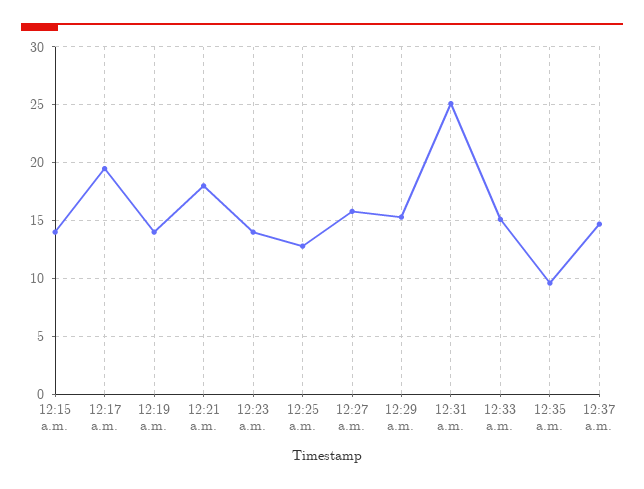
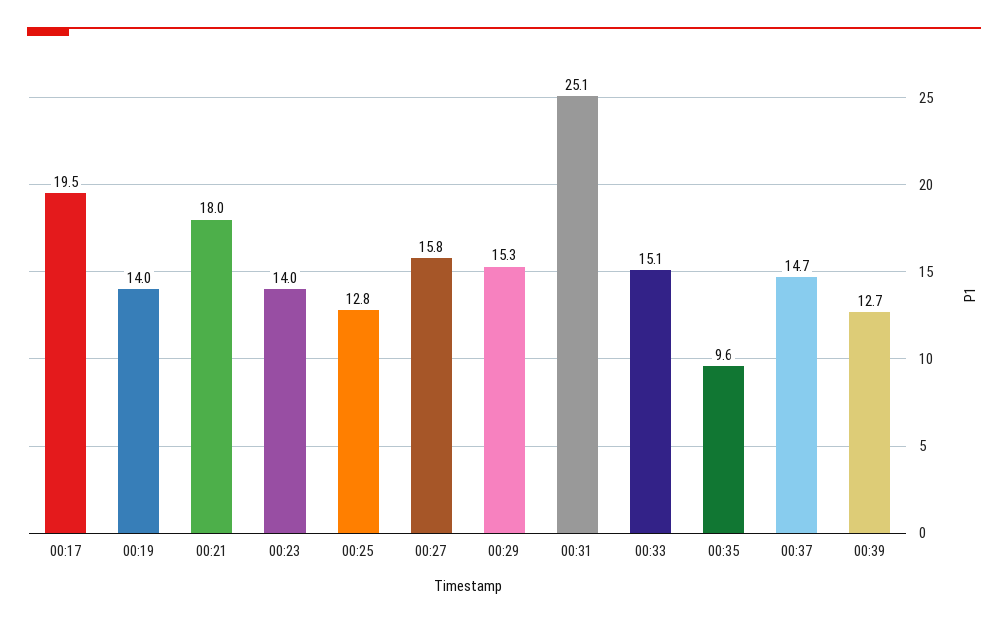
12:15 a.m.: 14 -> none
00:39: none -> 12.7

